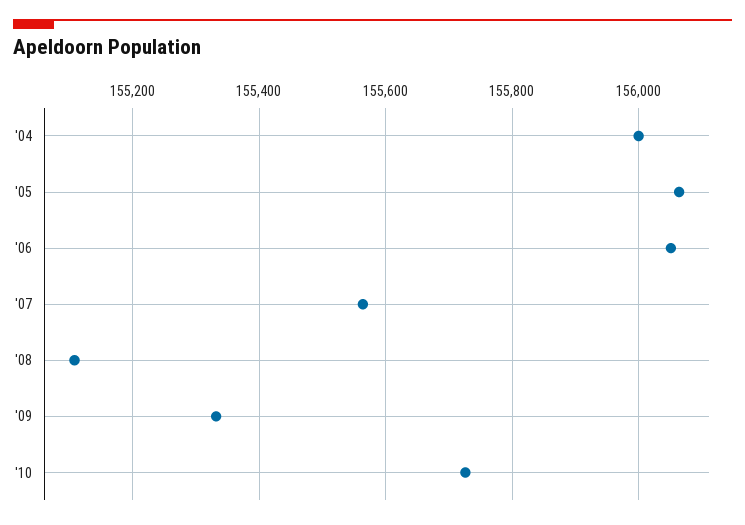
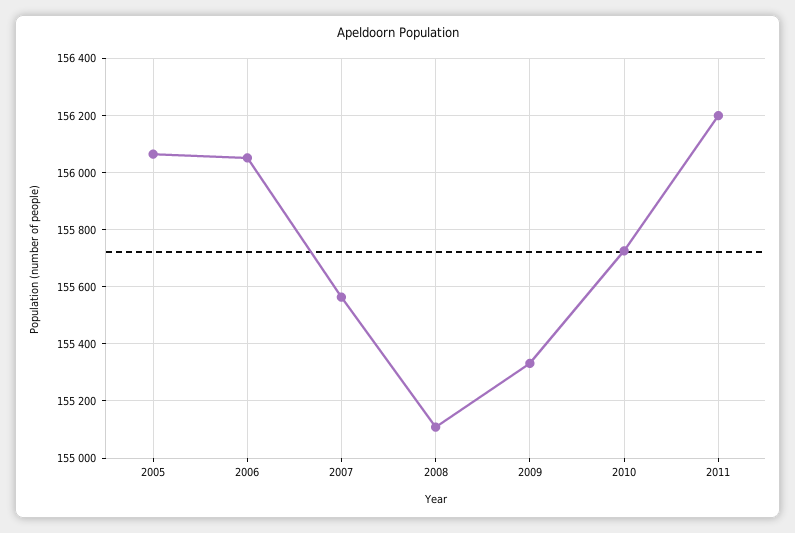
'04: 156000 -> none
2011: none -> 156200

